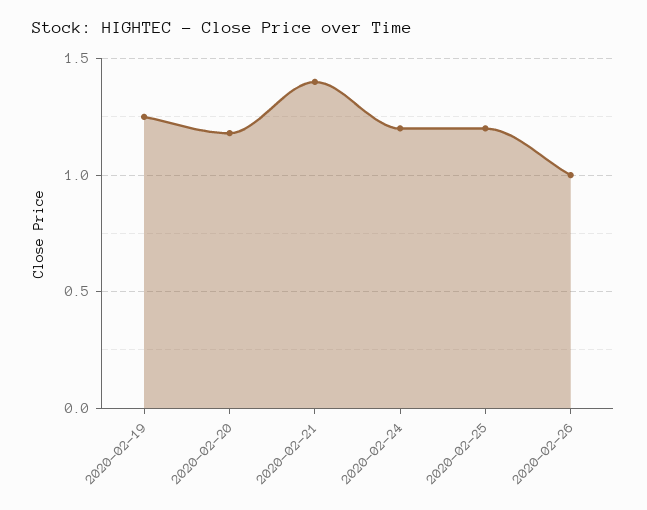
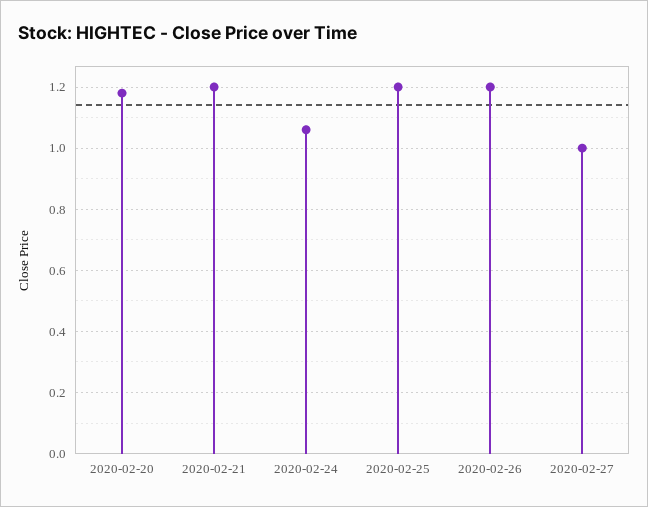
2020-02-19: 1.25 -> none
2020-02-21: 1.4 -> 1.2
2020-02-24: 1.2 -> 1.05
2020-02-26: 1 -> 1.2
2020-02-27: none -> 1

